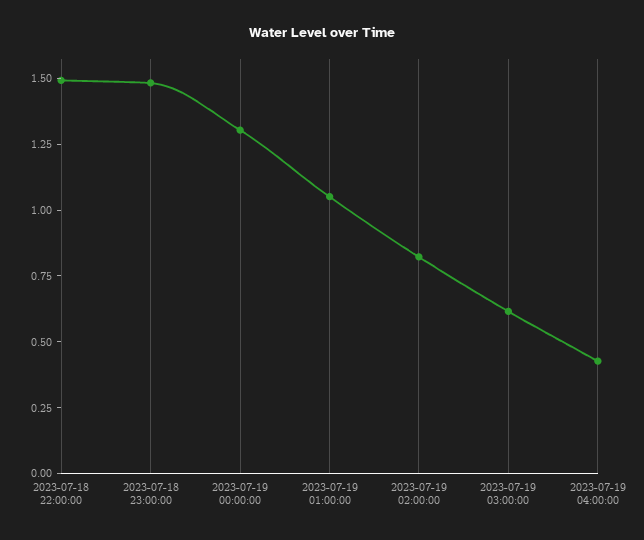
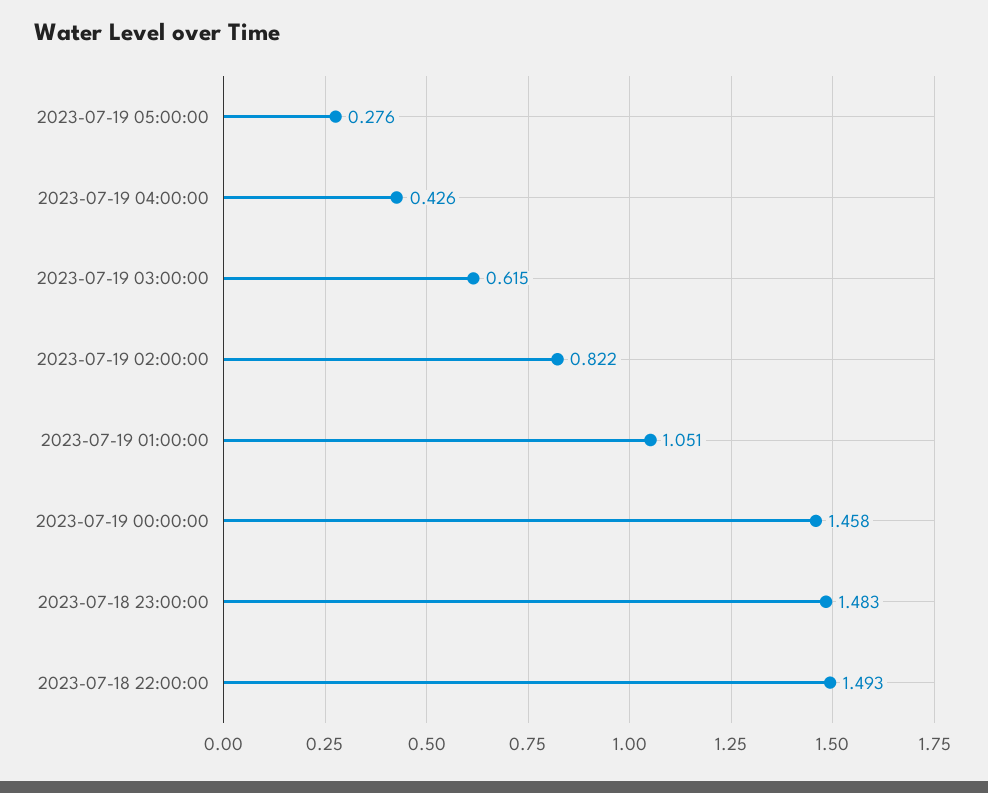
2023-07-19 00:00:00: 1.3 -> 1.458
2023-07-19 05:00:00: none -> 0.276

